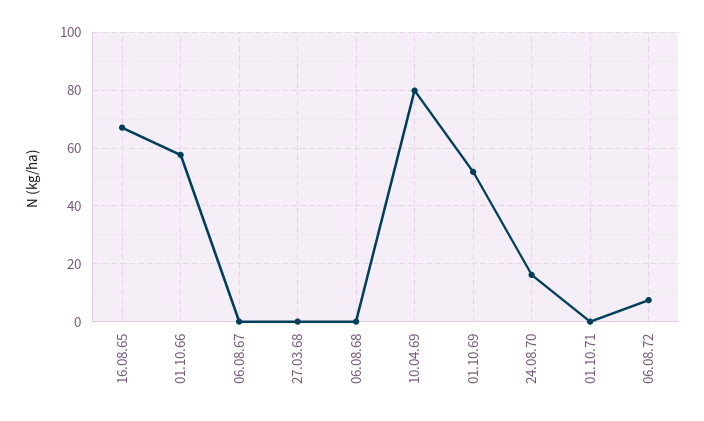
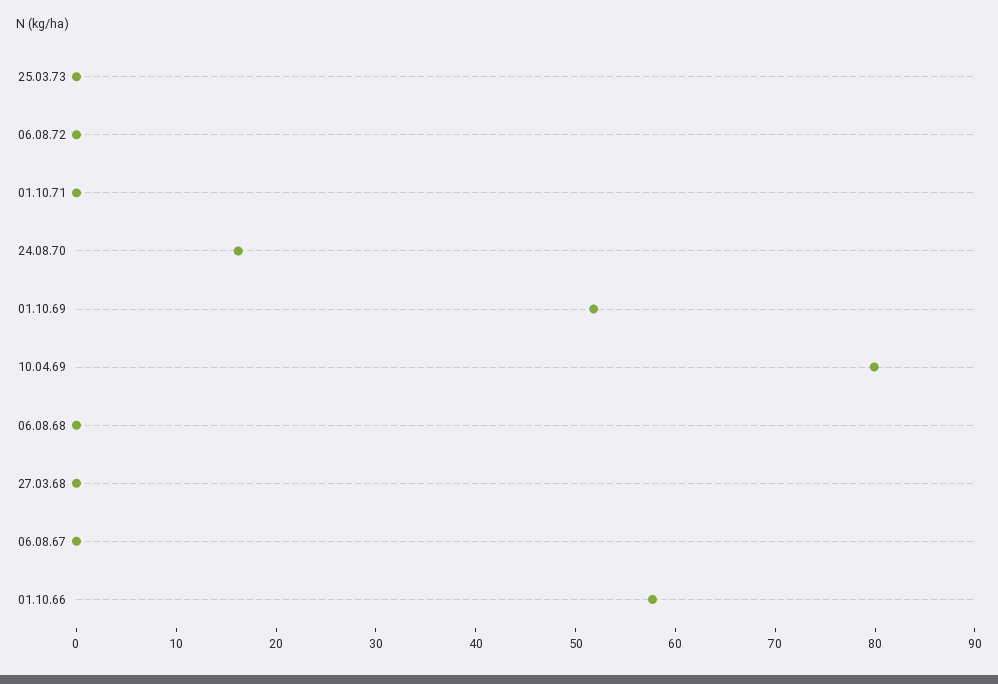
16.08.65: 67.5 -> none
06.08.72: 7.5 -> 0
25.03.73: none -> 0

